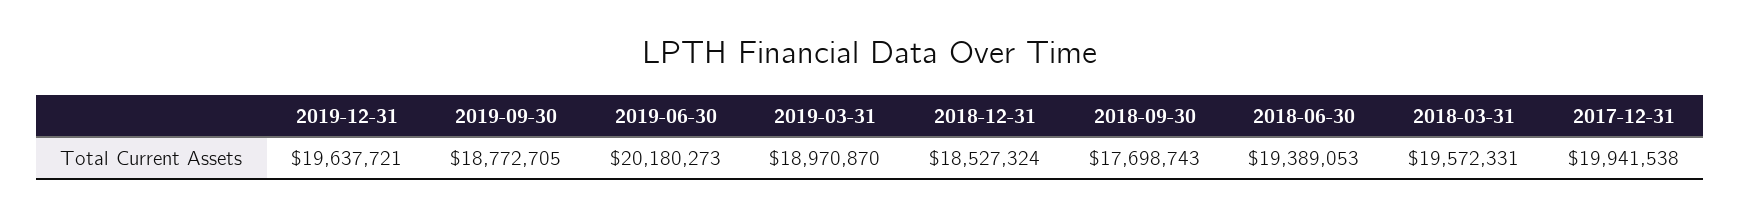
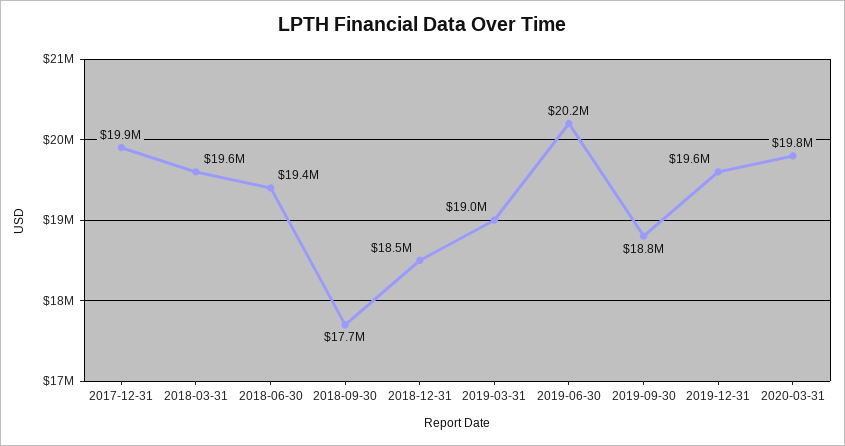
2020-03-31: none -> 19800000

